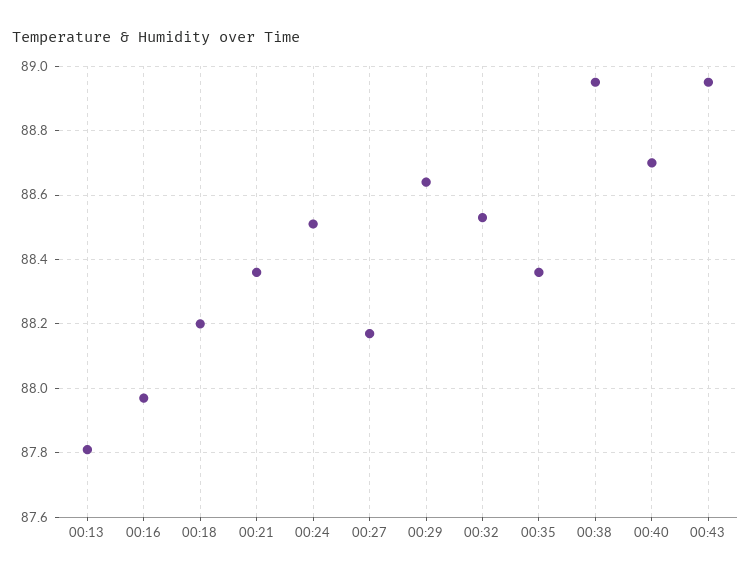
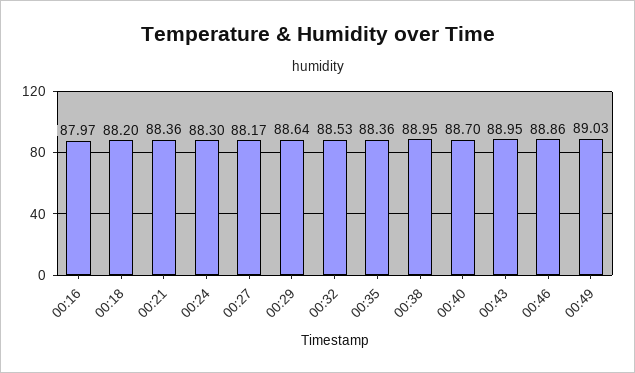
00:13: 87.8 -> none
00:24: 88.5 -> 88.3
00:46: none -> 88.86
00:49: none -> 89.03

